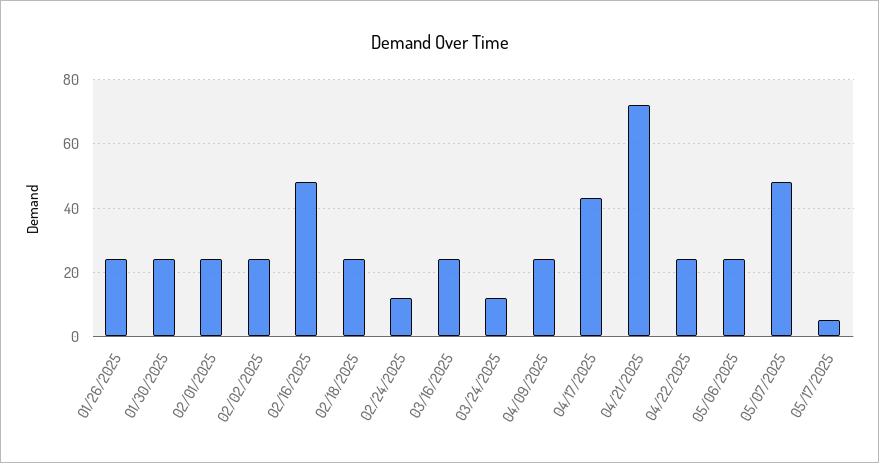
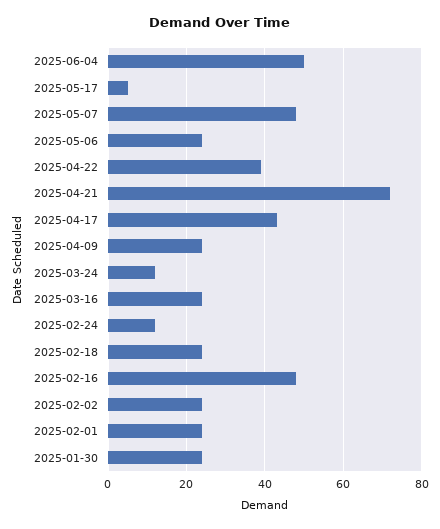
01/26/2025: 25 -> none
04/22/2025: 25 -> 40
2025-06-04: none -> 50

